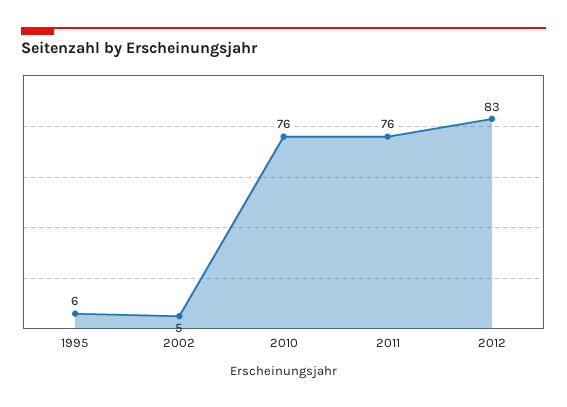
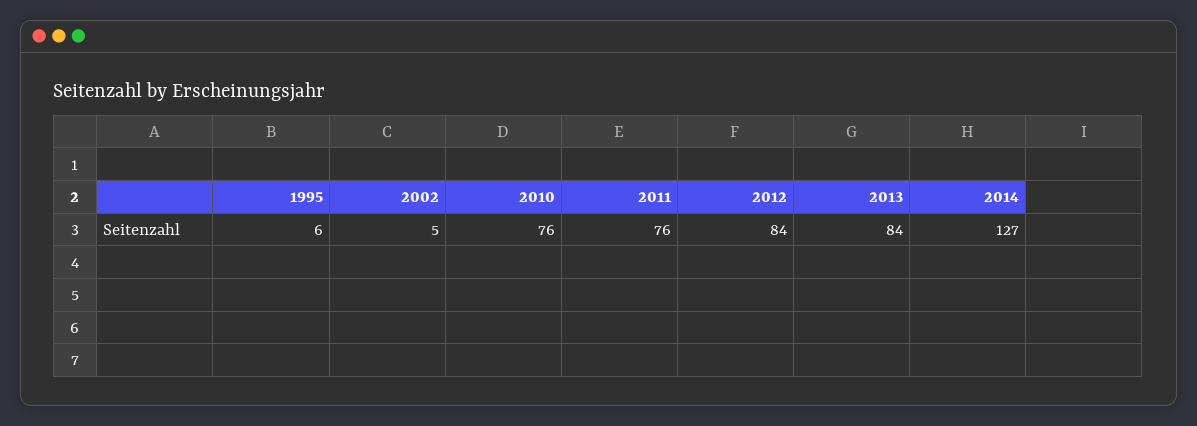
2012: 83 -> 84
2013: none -> 84
2014: none -> 127

